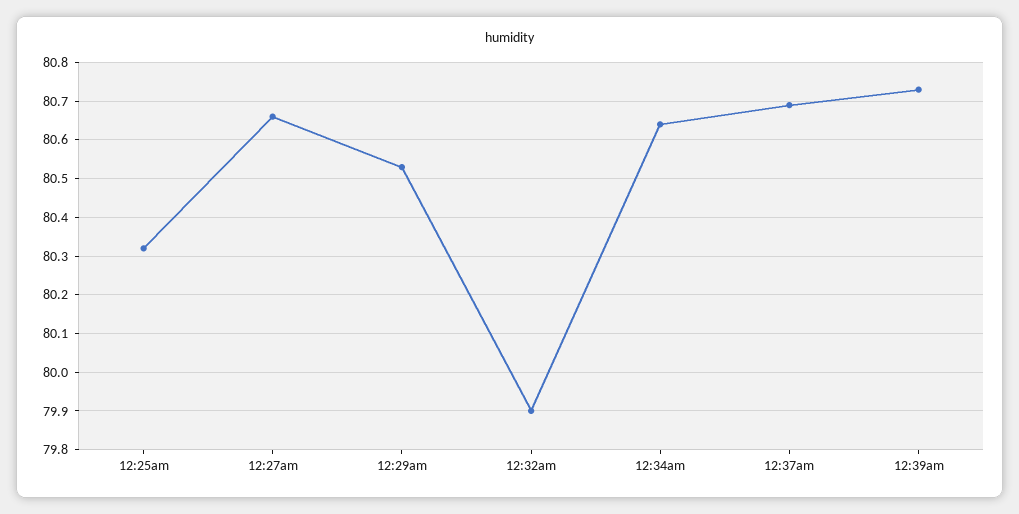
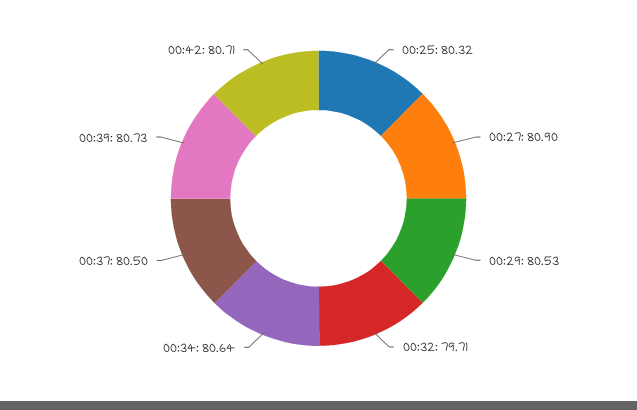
12:27am: 80.65 -> 80.9
12:32am: 79.9 -> 79.71
12:37am: 80.7 -> 80.5
00:42: none -> 80.71

